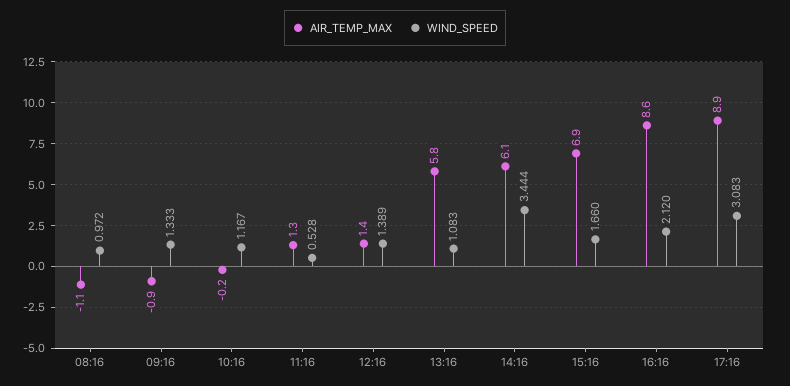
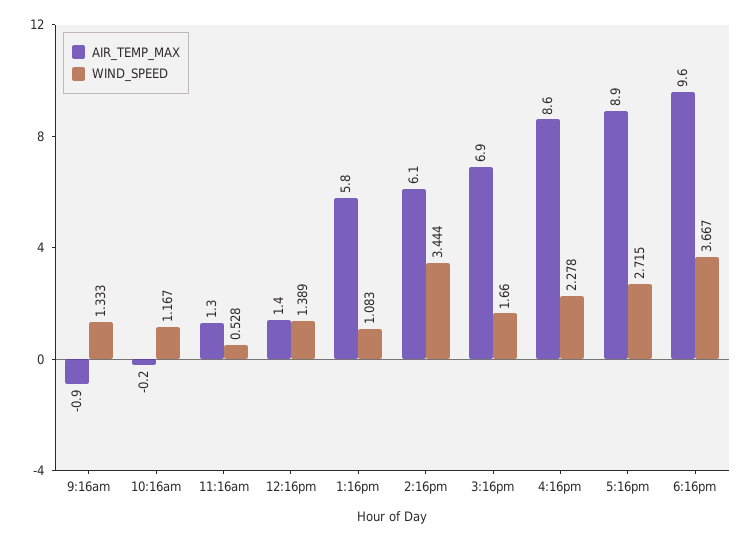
AIR_TEMP_MAX, 08:16: -1.1 -> none
WIND_SPEED, 08:16: 0.972 -> none
WIND_SPEED, 16:16: 2.12 -> 2.278
WIND_SPEED, 17:16: 3.083 -> 2.715
AIR_TEMP_MAX, 6:16pm: none -> 9.6
WIND_SPEED, 6:16pm: none -> 3.667

